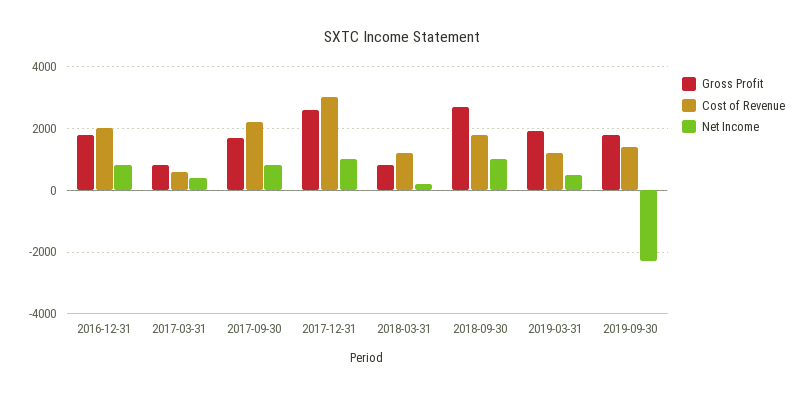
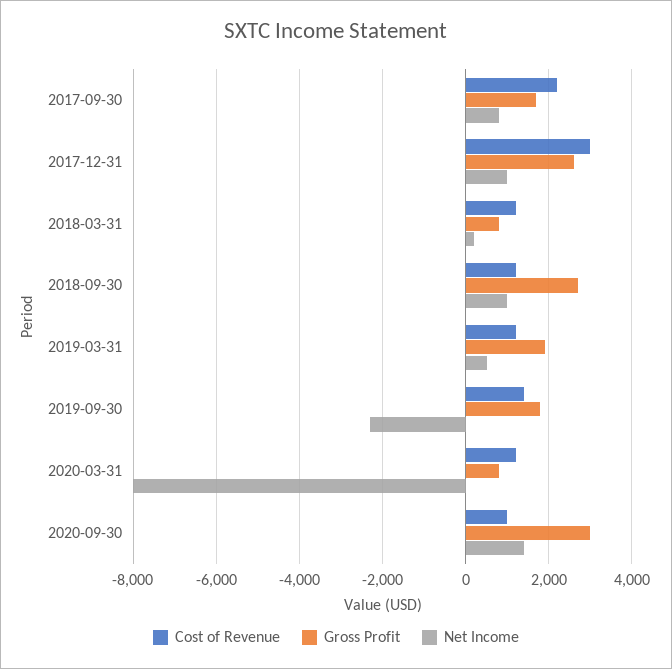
Gross Profit, 2016-12-31: 1800 -> none
Cost of Revenue, 2016-12-31: 2000 -> none
Net Income, 2016-12-31: 800 -> none
Gross Profit, 2017-03-31: 800 -> none
Cost of Revenue, 2017-03-31: 600 -> none
Net Income, 2017-03-31: 400 -> none
Cost of Revenue, 2018-09-30: 1800 -> 1200
Cost of Revenue, 2020-03-31: none -> 1200
Gross Profit, 2020-03-31: none -> 800
Net Income, 2020-03-31: none -> -8000
Cost of Revenue, 2020-09-30: none -> 1000
Gross Profit, 2020-09-30: none -> 3000
Net Income, 2020-09-30: none -> 1400

